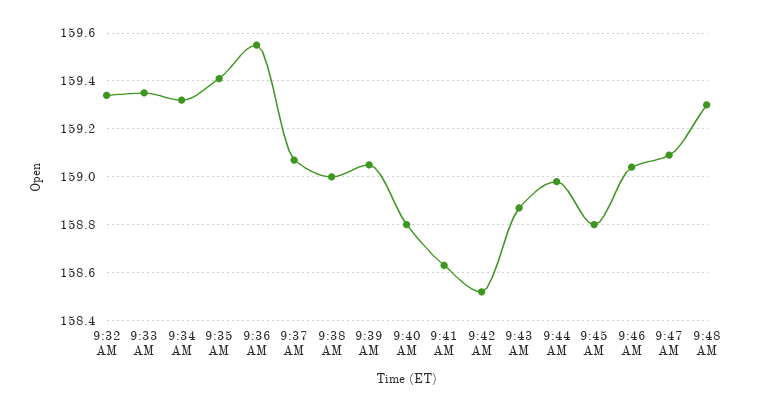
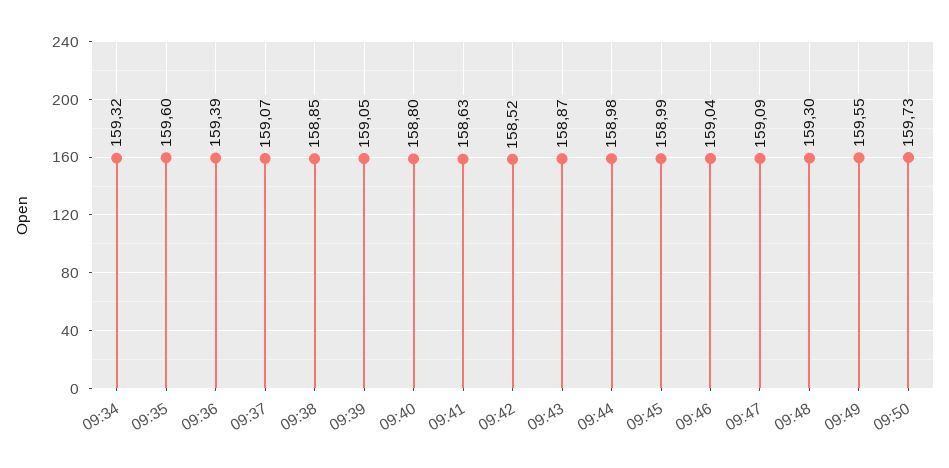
9:32 AM: 159.35 -> none
9:33 AM: 159.35 -> none
9:35 AM: 159.4 -> 159.6
9:36 AM: 159.55 -> 159.39
9:38 AM: 159 -> 158.85
9:45 AM: 158.8 -> 158.99
09:49: none -> 159.55
09:50: none -> 159.73

